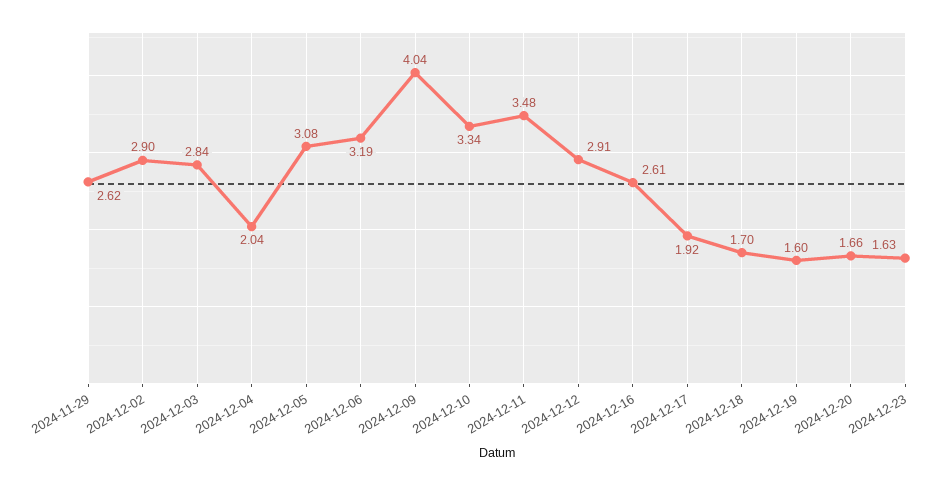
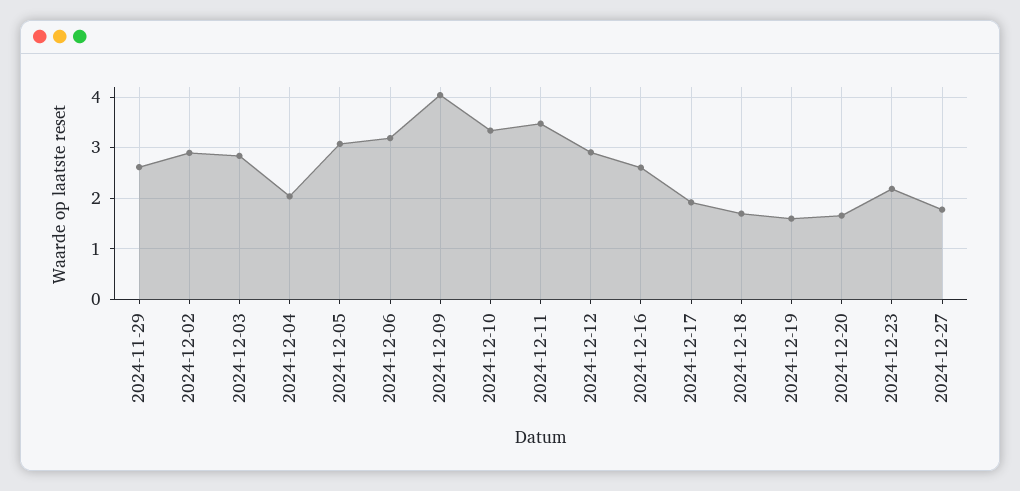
2024-12-23: 1.63 -> 2.2
2024-12-27: none -> 1.8

